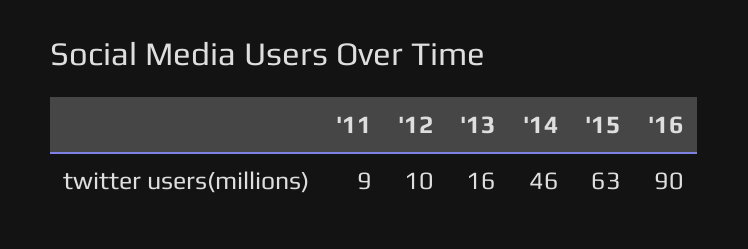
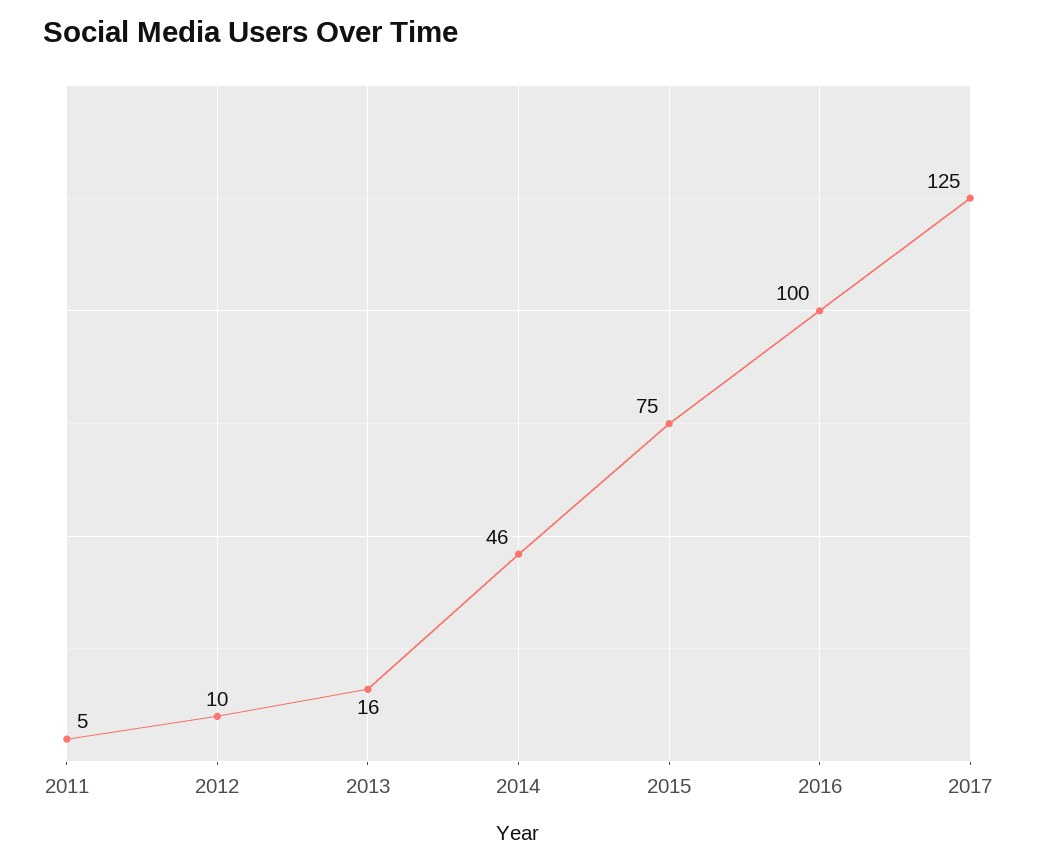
'11: 9 -> 5
'15: 63 -> 75
'16: 90 -> 100
2017: none -> 125

